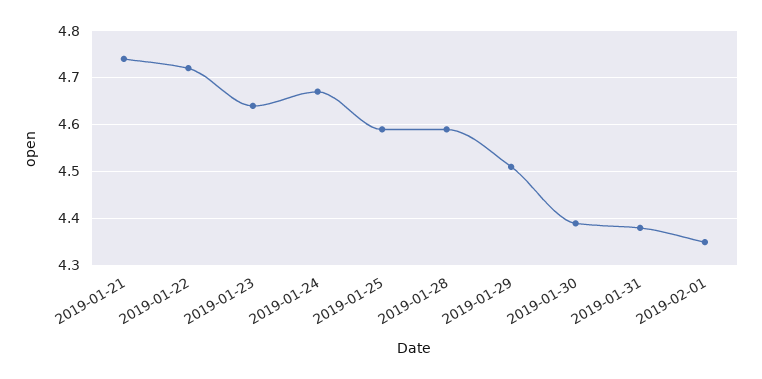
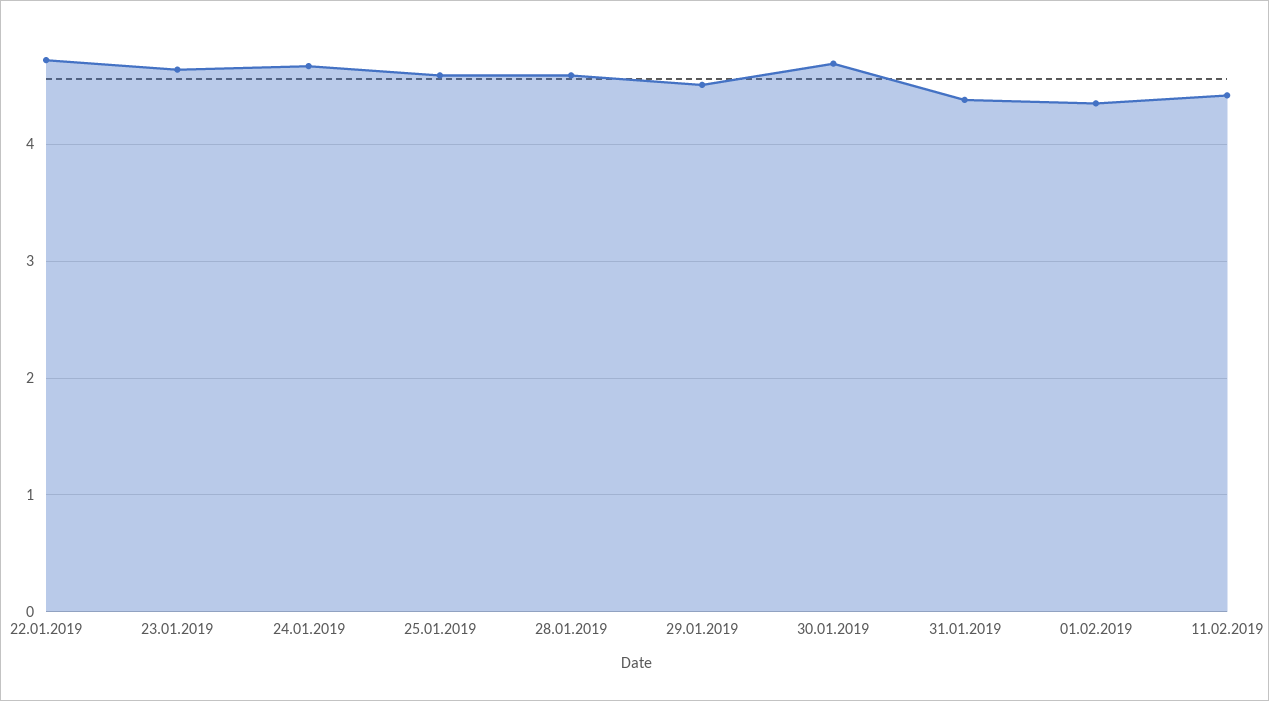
2019-01-21: 4.75 -> none
2019-01-30: 4.4 -> 4.7
11.02.2019: none -> 4.4

